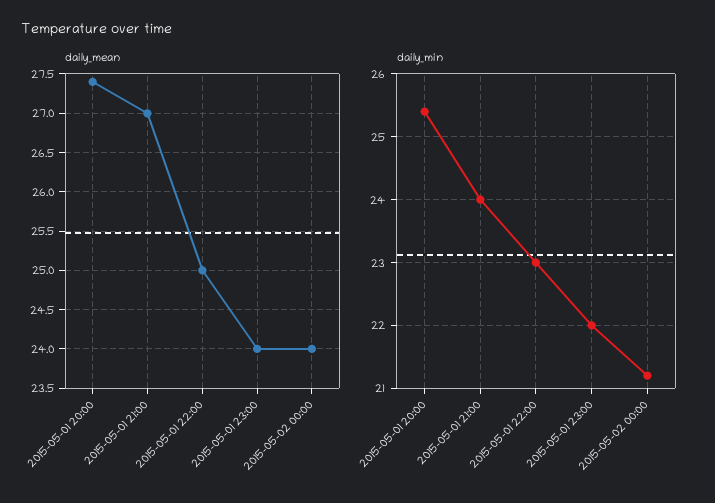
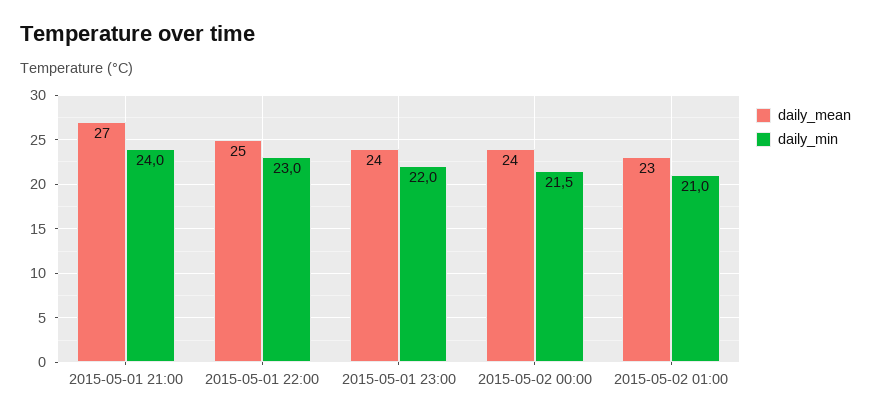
daily_mean, 2015-05-01 20:00: 27.4 -> none
daily_min, 2015-05-01 20:00: 25.4 -> none
daily_min, 2015-05-02 00:00: 21.2 -> 21.5
daily_mean, 2015-05-02 01:00: none -> 23
daily_min, 2015-05-02 01:00: none -> 21

